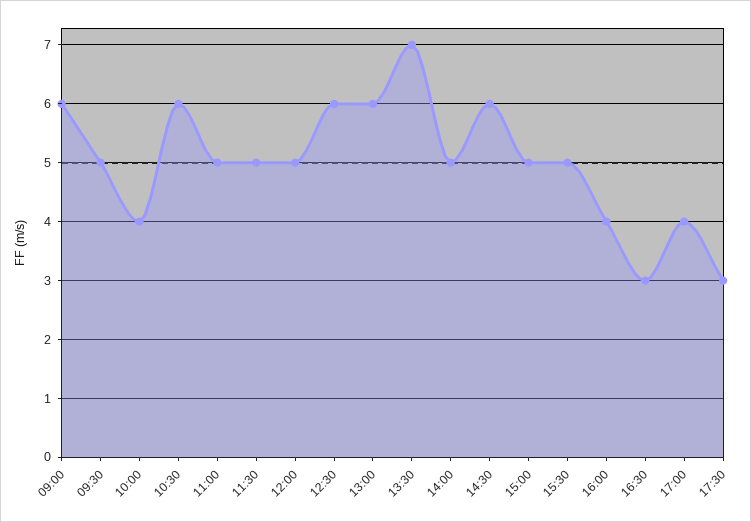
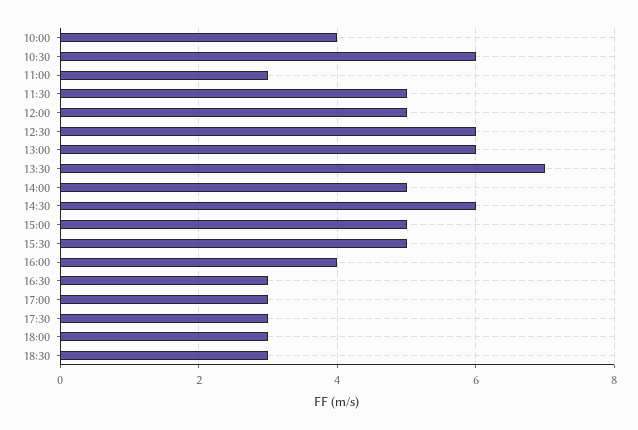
09:00: 6 -> none
09:30: 5 -> none
11:00: 5 -> 3
17:00: 4 -> 3
18:00: none -> 3
18:30: none -> 3

